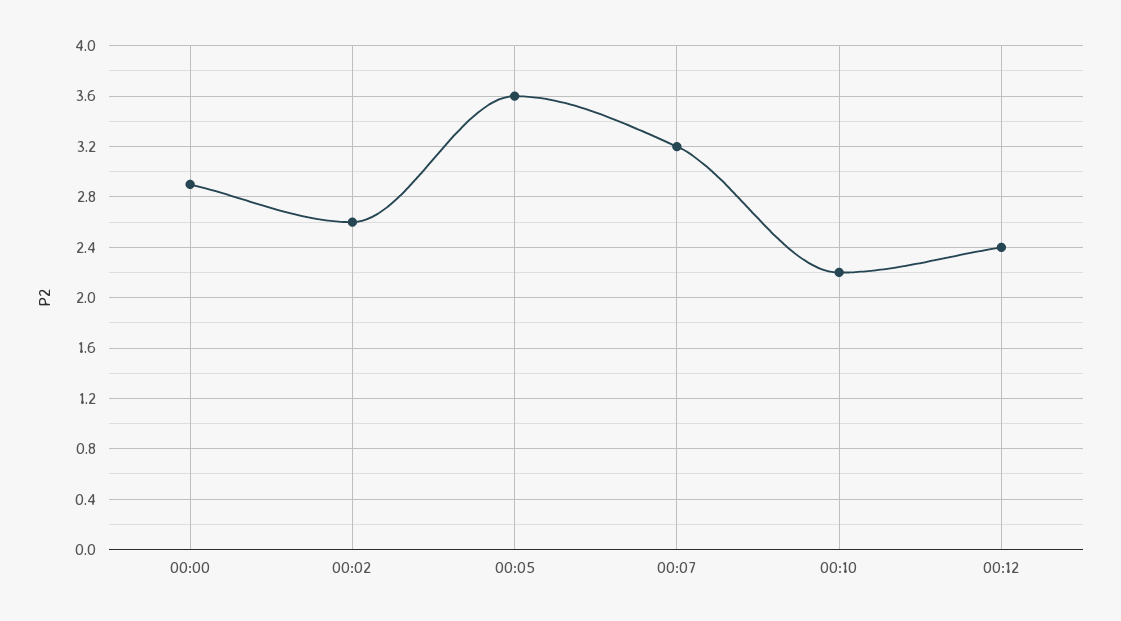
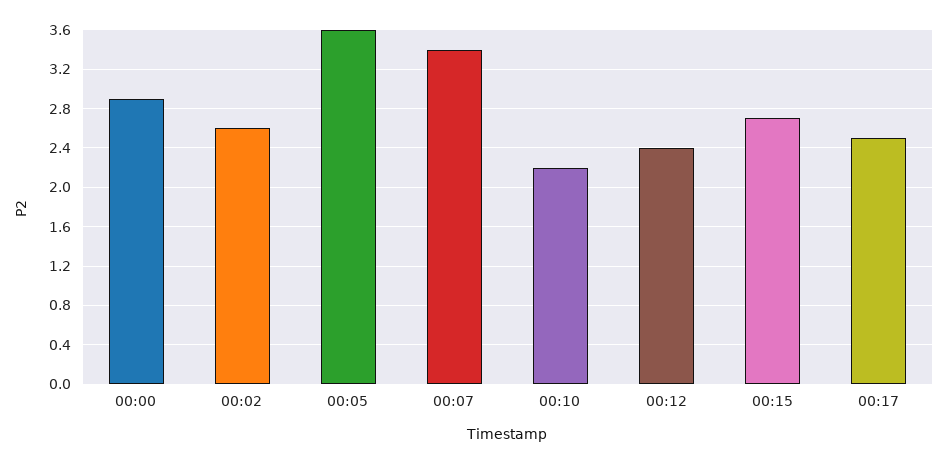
00:07: 3.2 -> 3.4
00:15: none -> 2.7
00:17: none -> 2.5

